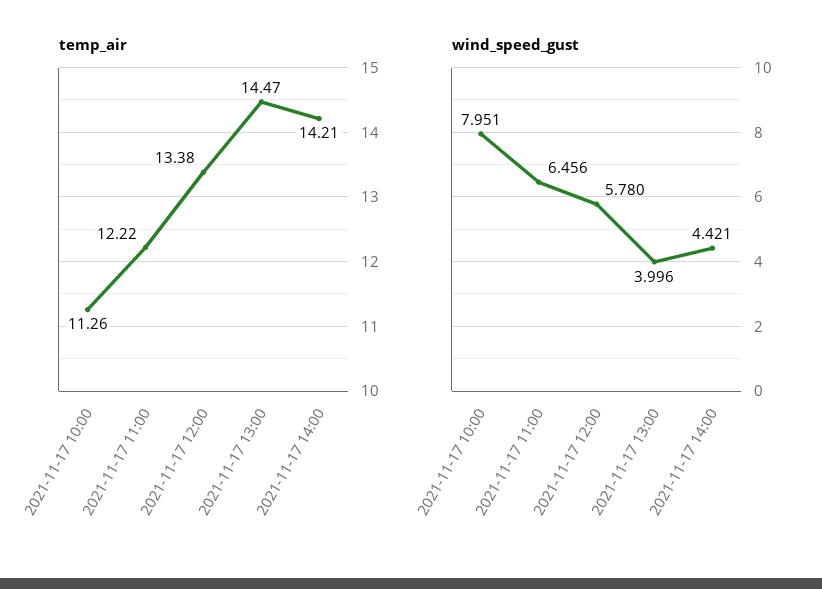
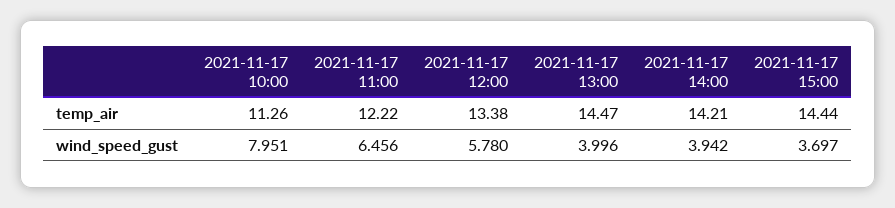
wind_speed_gust, 2021-11-17 14:00: 4.421 -> 3.942
temp_air, 2021-11-17 15:00: none -> 14.44
wind_speed_gust, 2021-11-17 15:00: none -> 3.697

